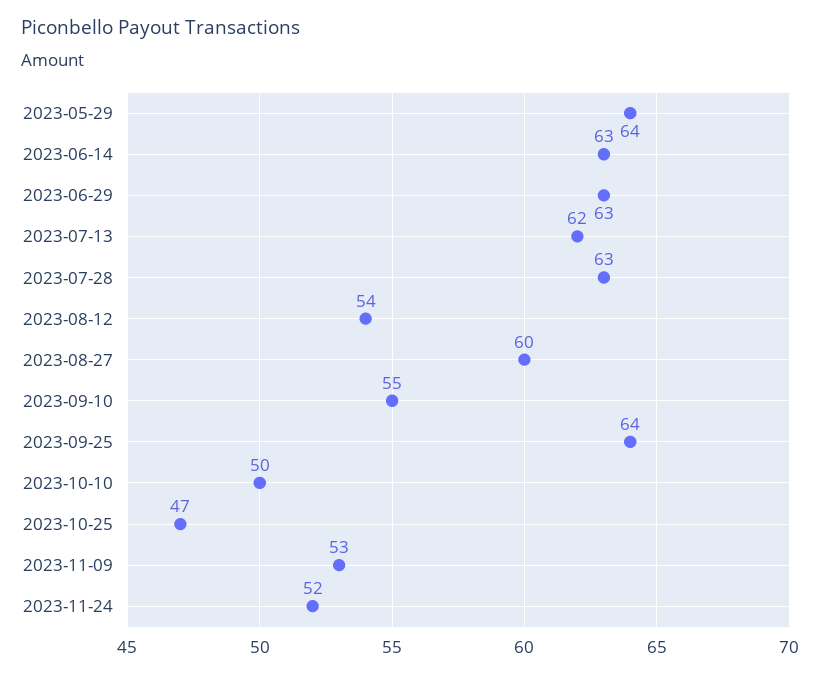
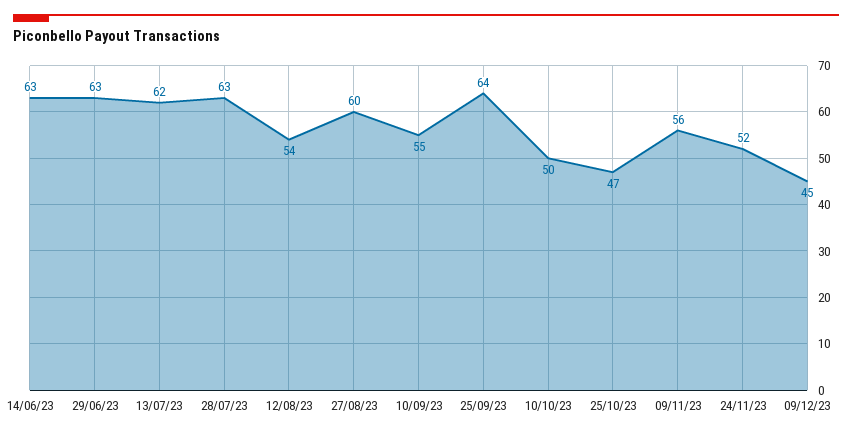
2023-05-29: 64 -> none
2023-11-09: 53 -> 56
09/12/23: none -> 45

